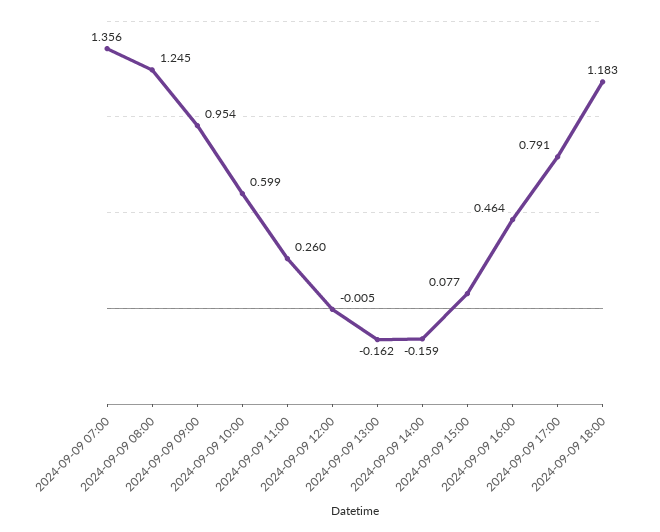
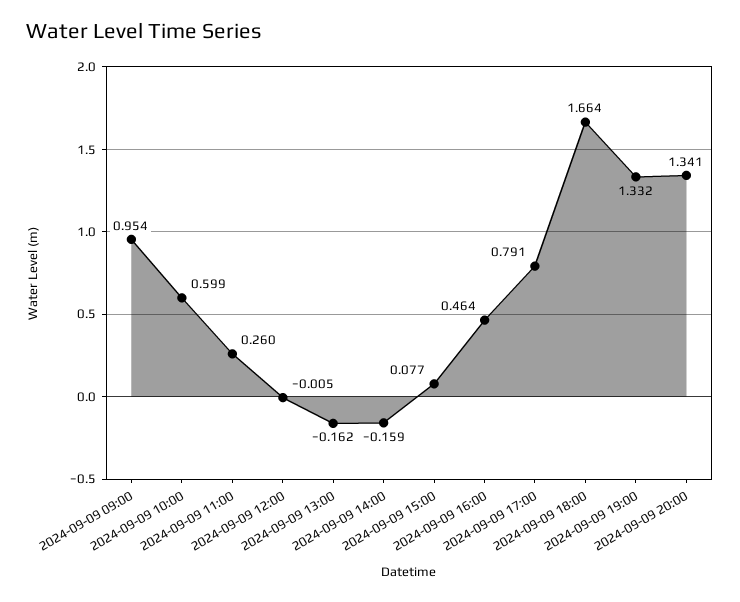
2024-09-09 07:00: 1.356 -> none
2024-09-09 08:00: 1.245 -> none
2024-09-09 18:00: 1.183 -> 1.664
2024-09-09 19:00: none -> 1.332
2024-09-09 20:00: none -> 1.341

